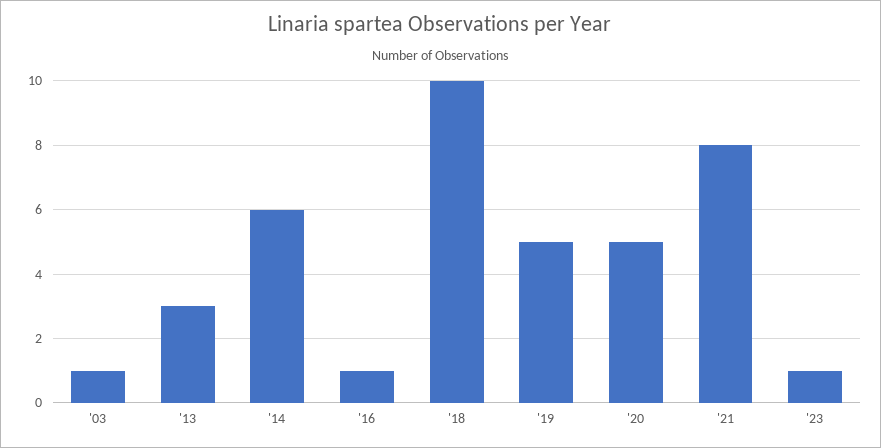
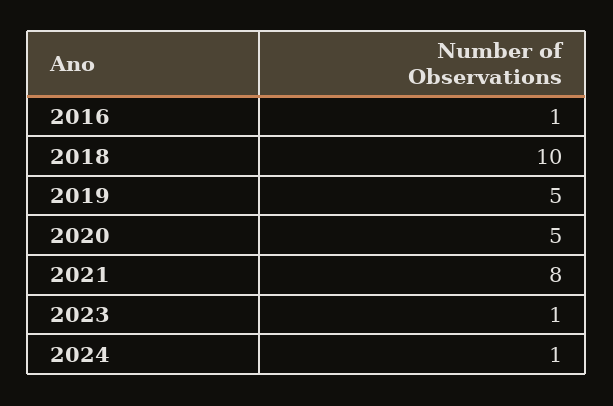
'03: 1 -> none
'13: 3 -> none
'14: 6 -> none
2024: none -> 1

